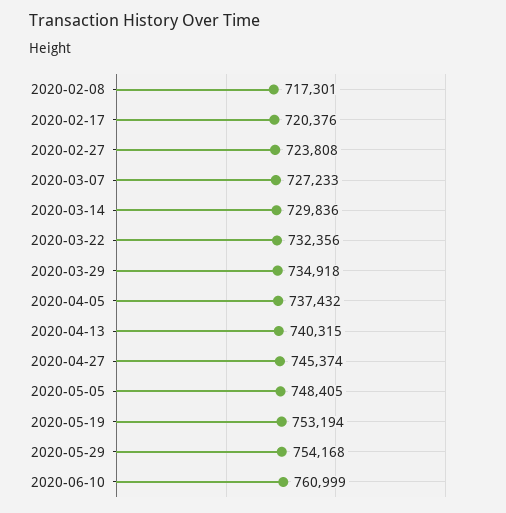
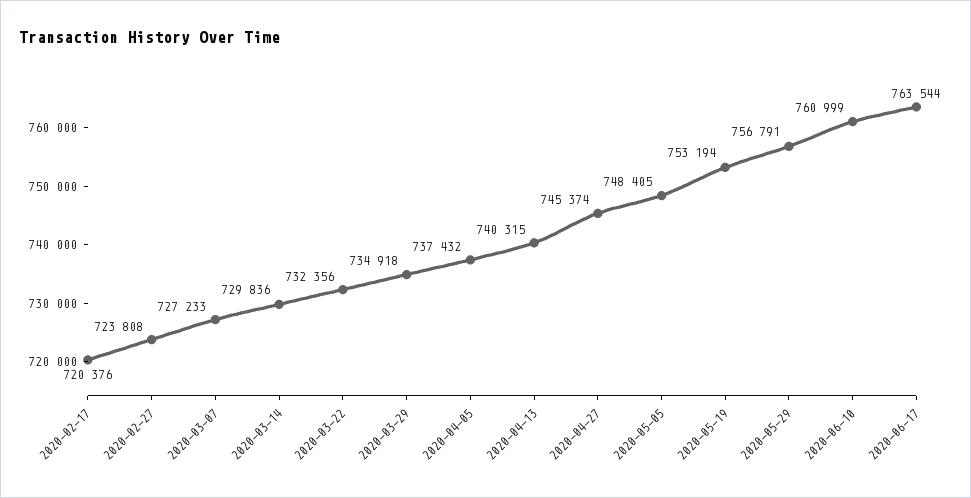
2020-02-08: 717301 -> none
2020-05-29: 754168 -> 756791
2020-06-17: none -> 763544

